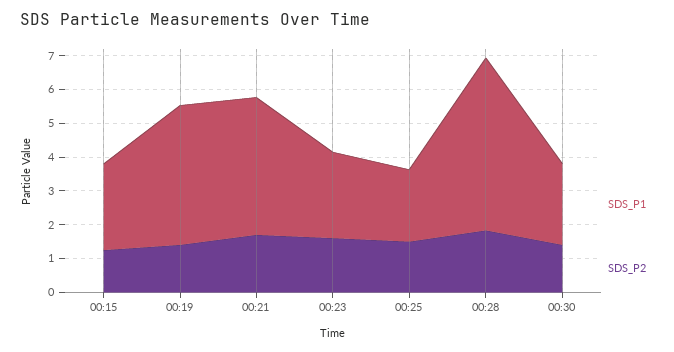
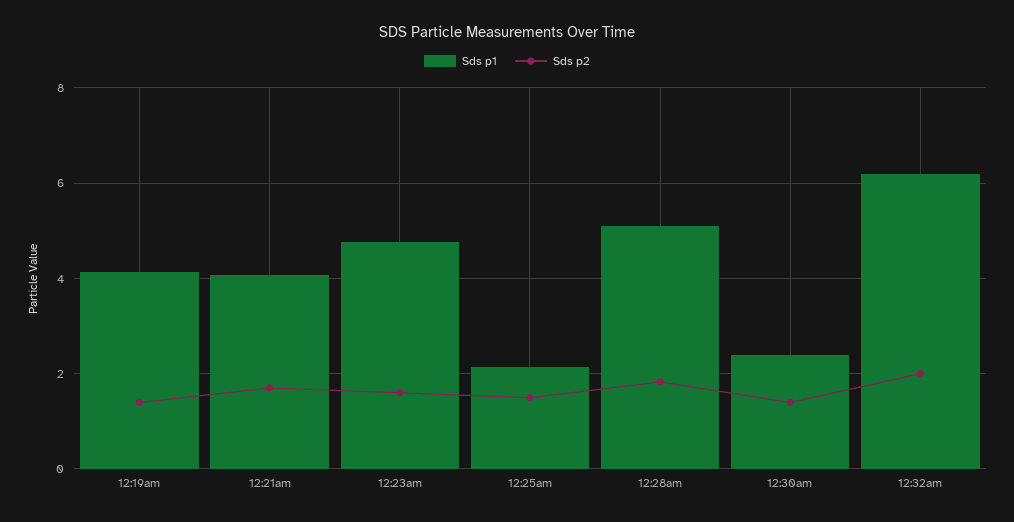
SDS_P1, 00:15: 2.5 -> none
SDS_P2, 00:15: 1.25 -> none
SDS_P1, 00:23: 2.5 -> 4.8
SDS_P1, 12:32am: none -> 6.2
SDS_P2, 12:32am: none -> 2

